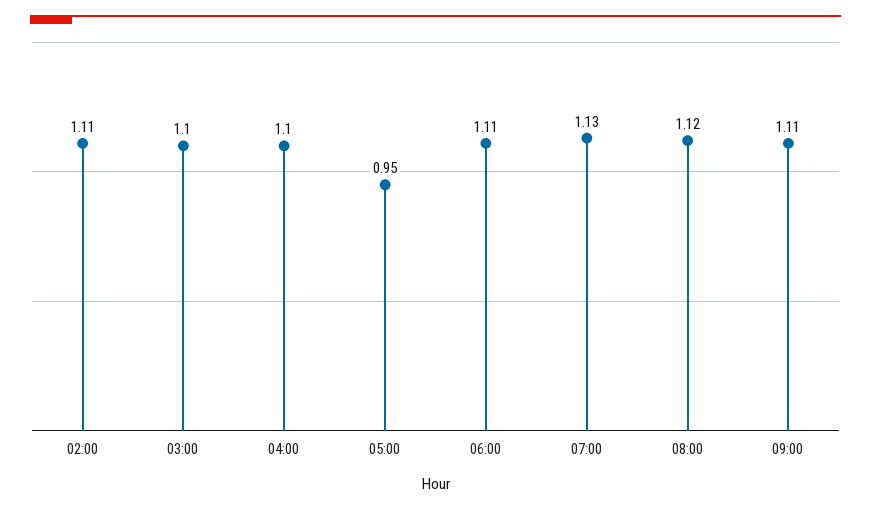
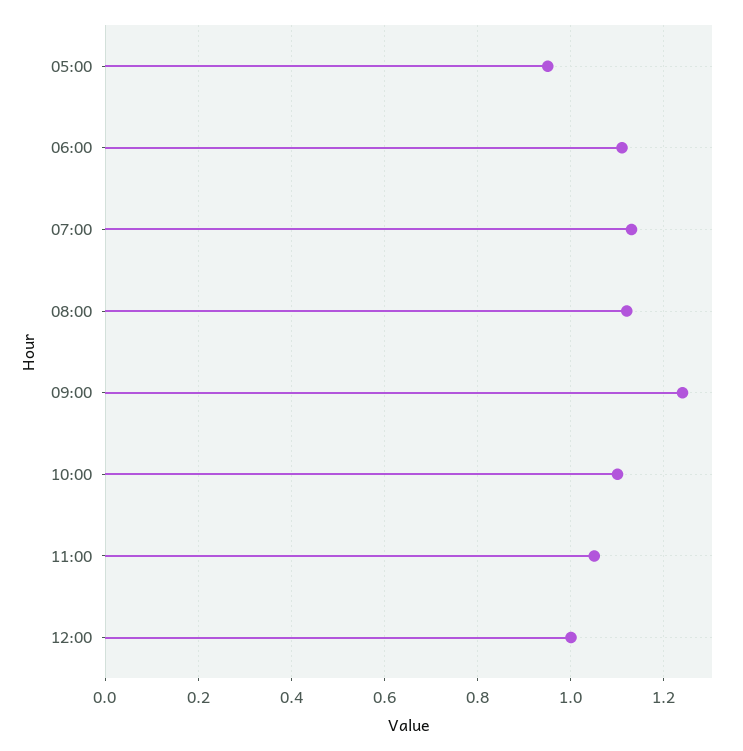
02:00: 1.11 -> none
03:00: 1.1 -> none
04:00: 1.1 -> none
09:00: 1.11 -> 1.25
10:00: none -> 1.1
11:00: none -> 1.05
12:00: none -> 1

